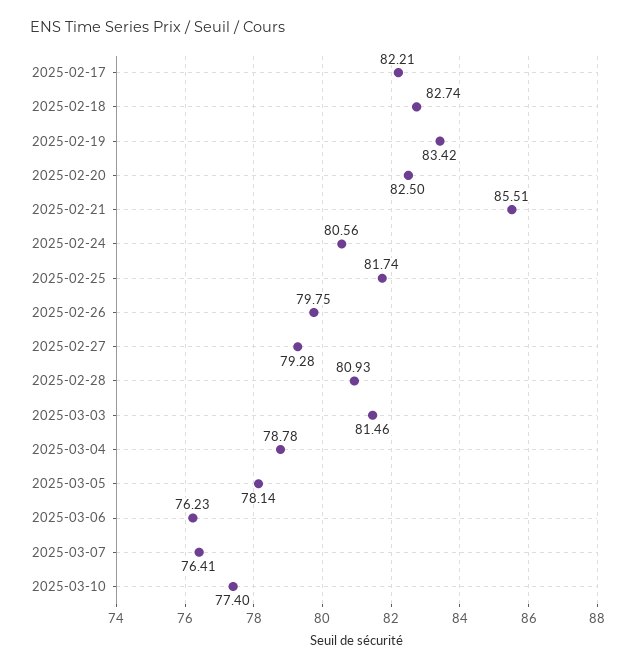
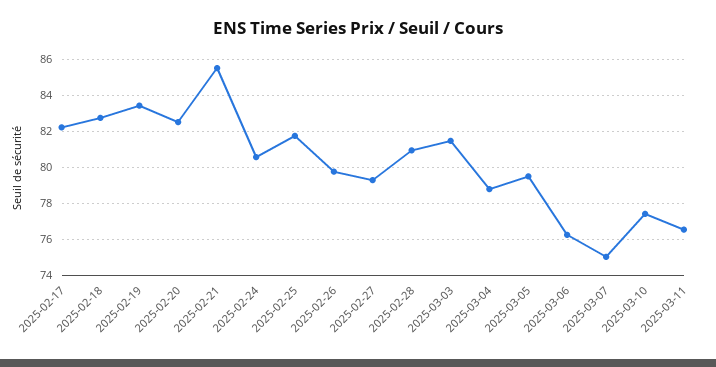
2025-03-05: 78.14 -> 79.5
2025-03-07: 76.41 -> 75
2025-03-11: none -> 76.5

